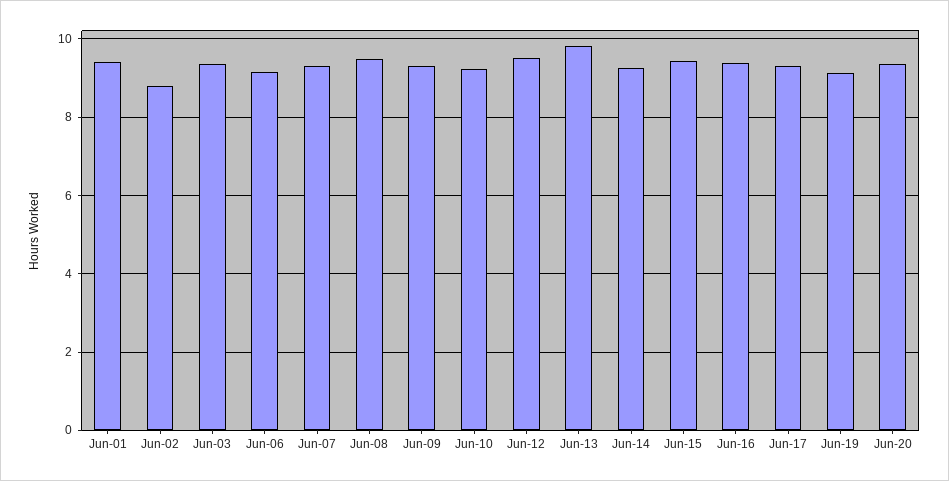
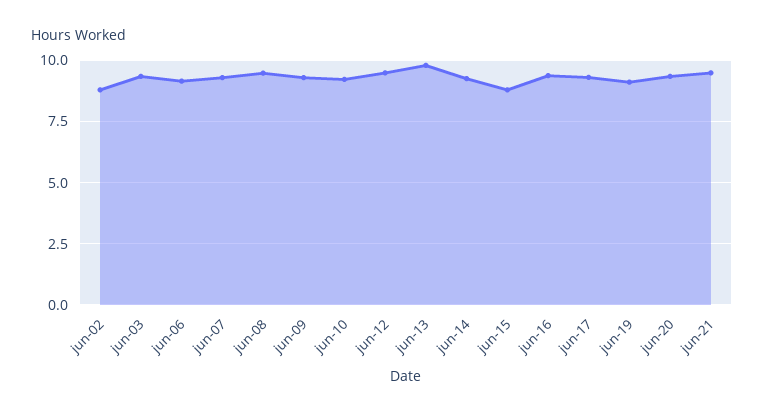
Jun-01: 9.4 -> none
Jun-15: 9.4 -> 8.75
jun-21: none -> 9.5

